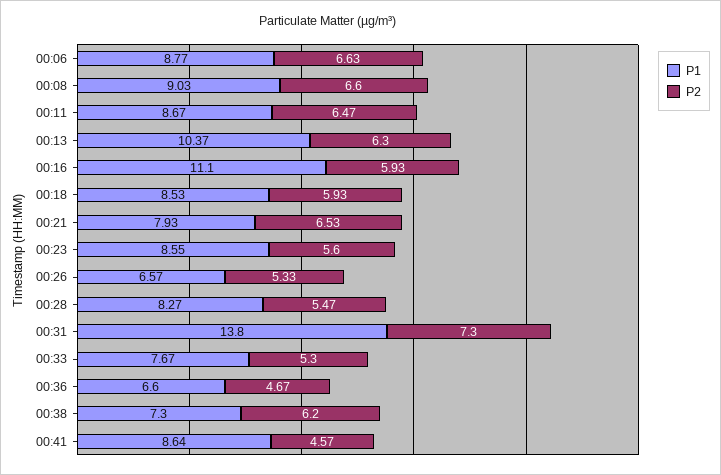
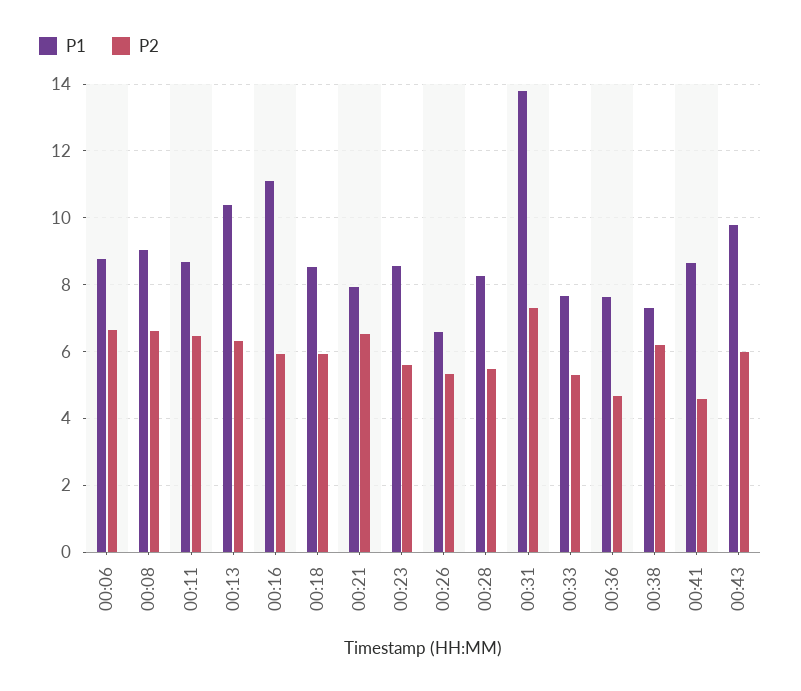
P1, 00:36: 6.6 -> 7.6
P1, 00:43: none -> 9.8
P2, 00:43: none -> 6

